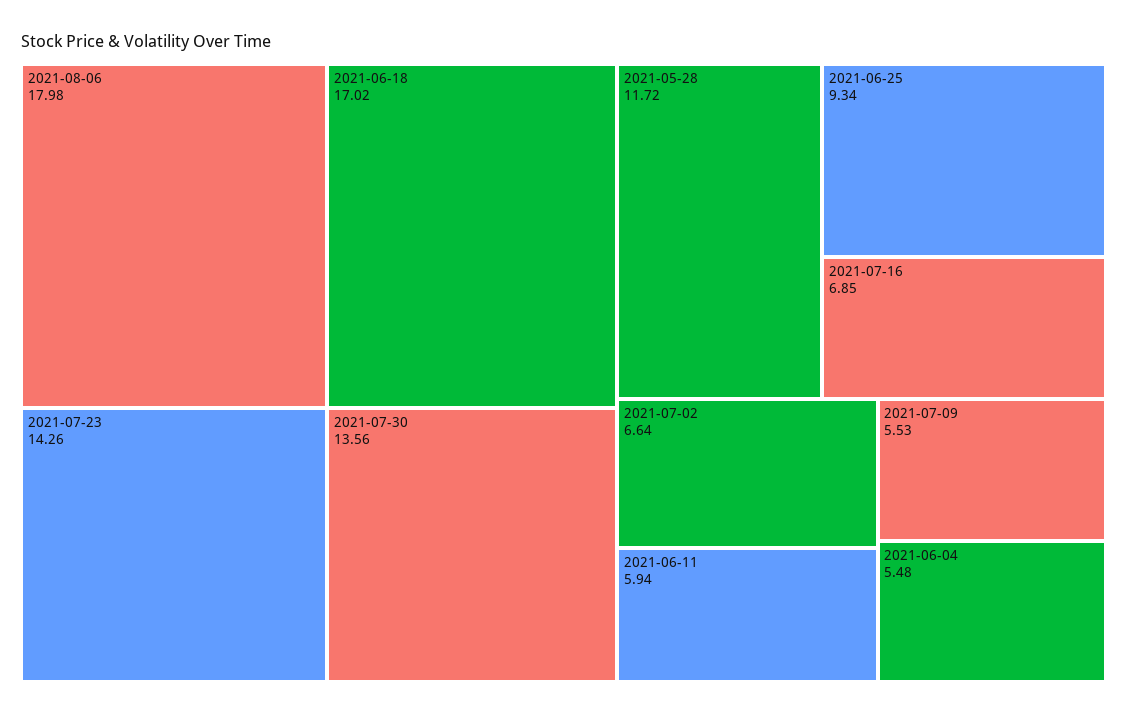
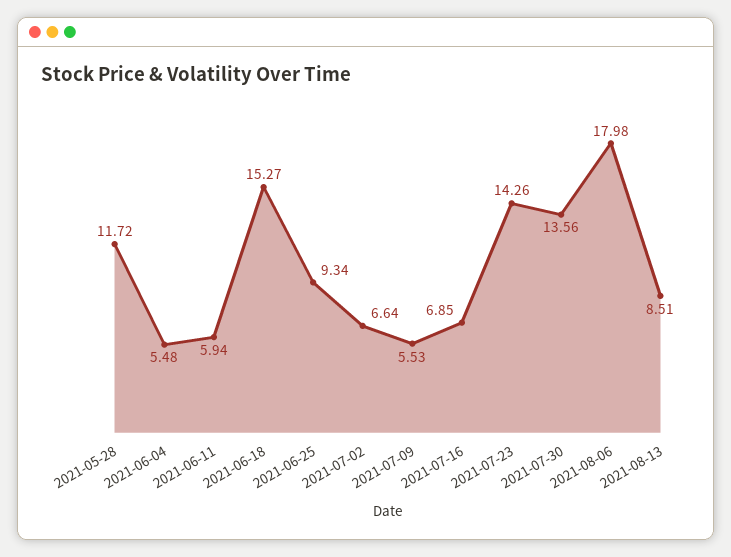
2021-06-18: 17.02 -> 15.27
2021-08-13: none -> 8.51

